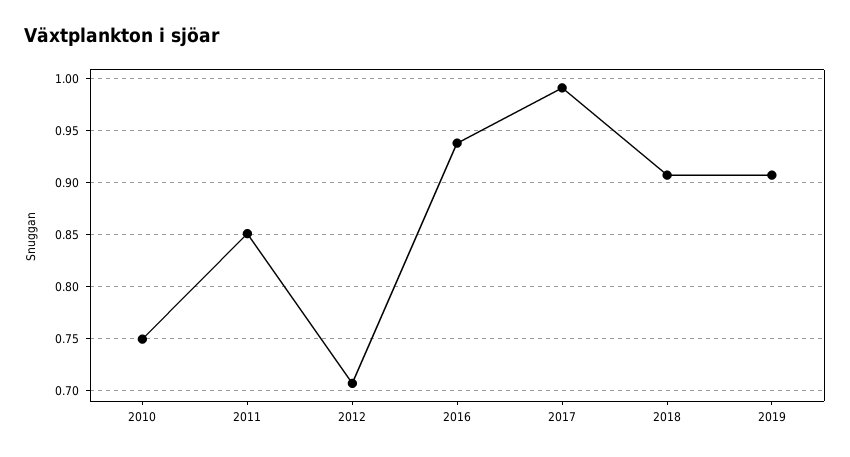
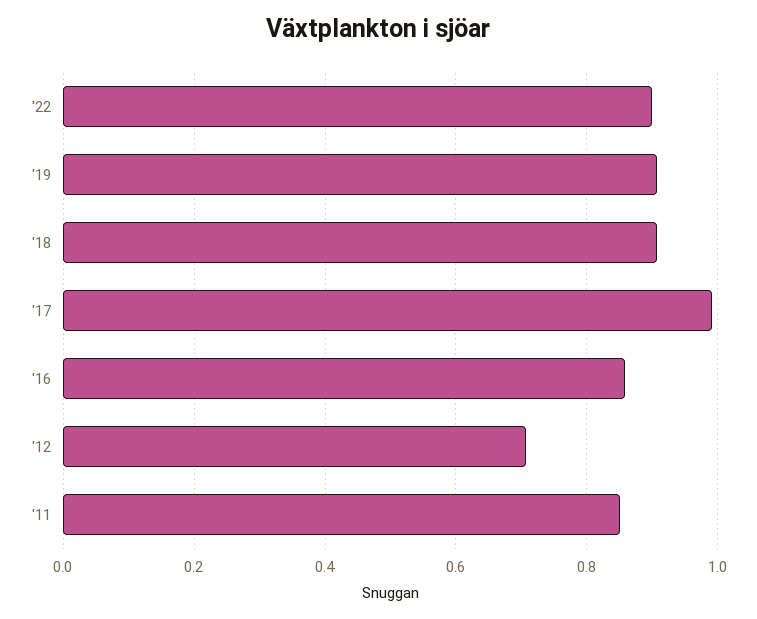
2010: 0.75 -> none
2016: 0.94 -> 0.86
'22: none -> 0.9

